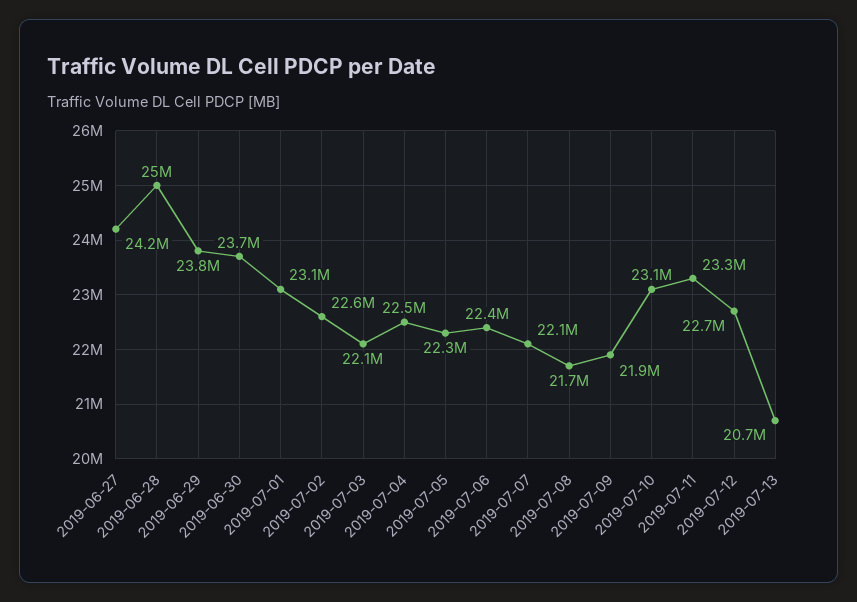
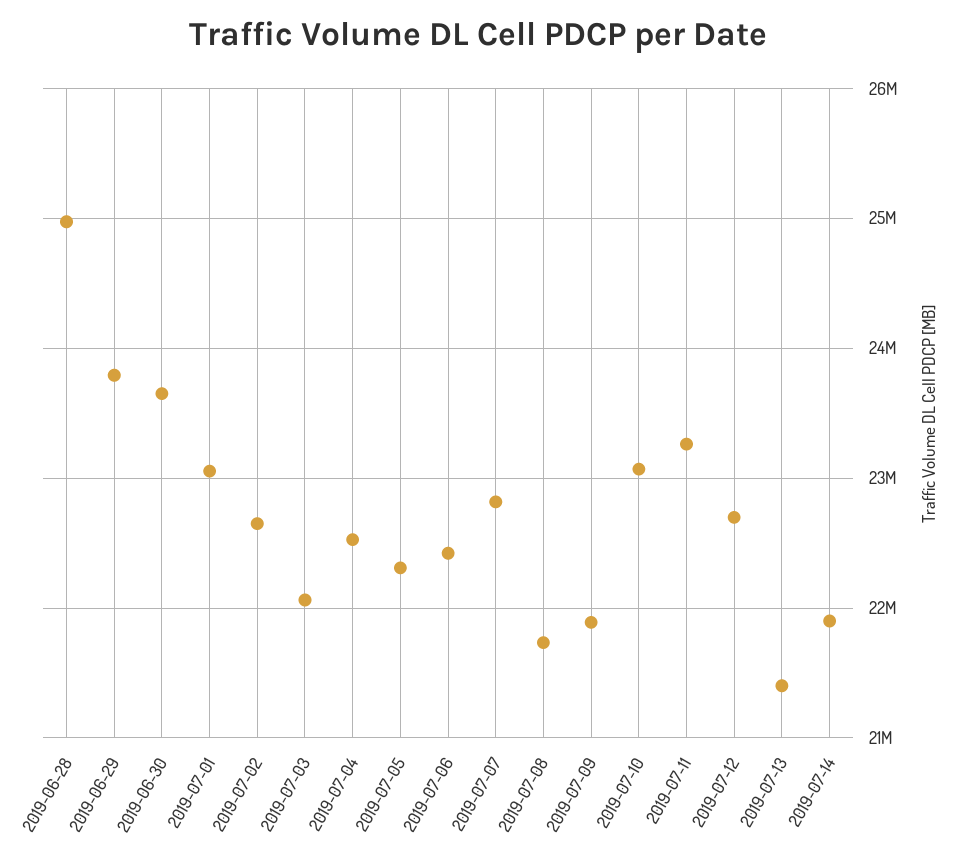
2019-06-27: 24200000 -> none
2019-07-07: 22100000 -> 22800000
2019-07-13: 20700000 -> 21400000
2019-07-14: none -> 21900000

